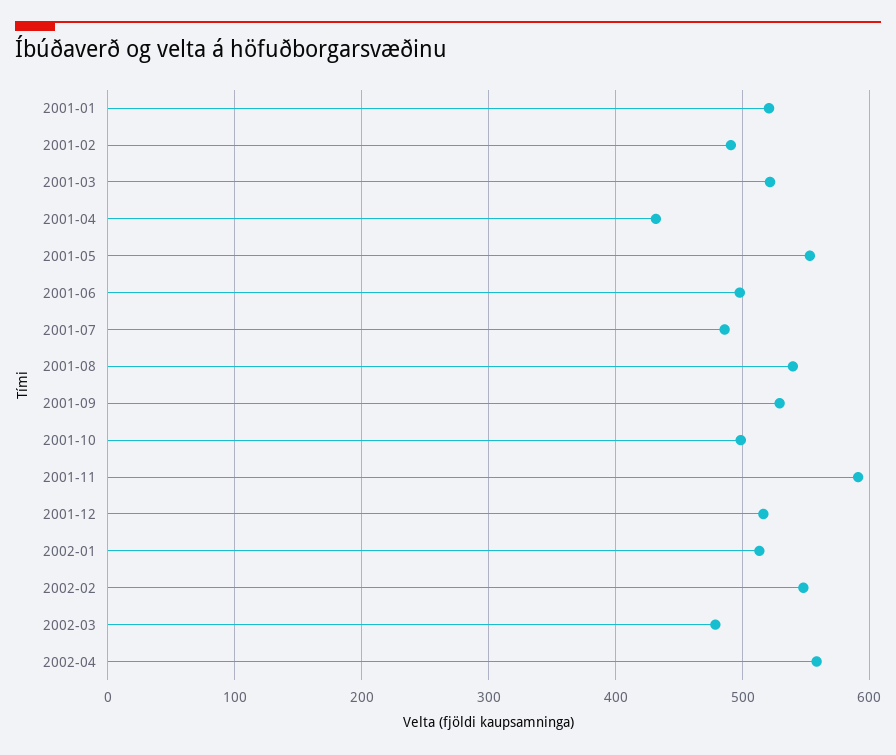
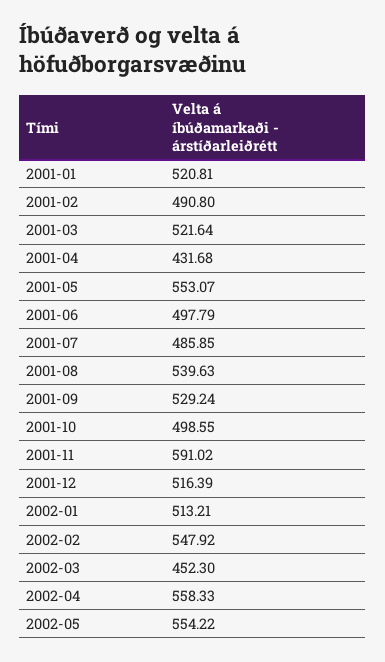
2002-03: 480 -> 452.3
2002-05: none -> 554.22

